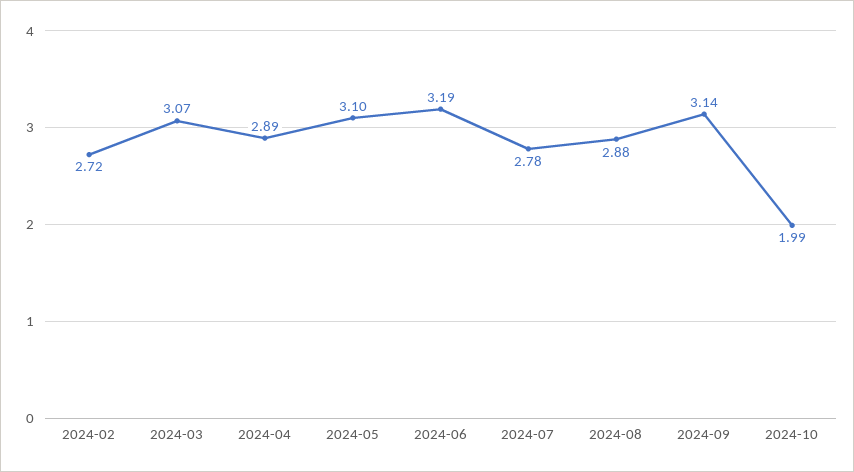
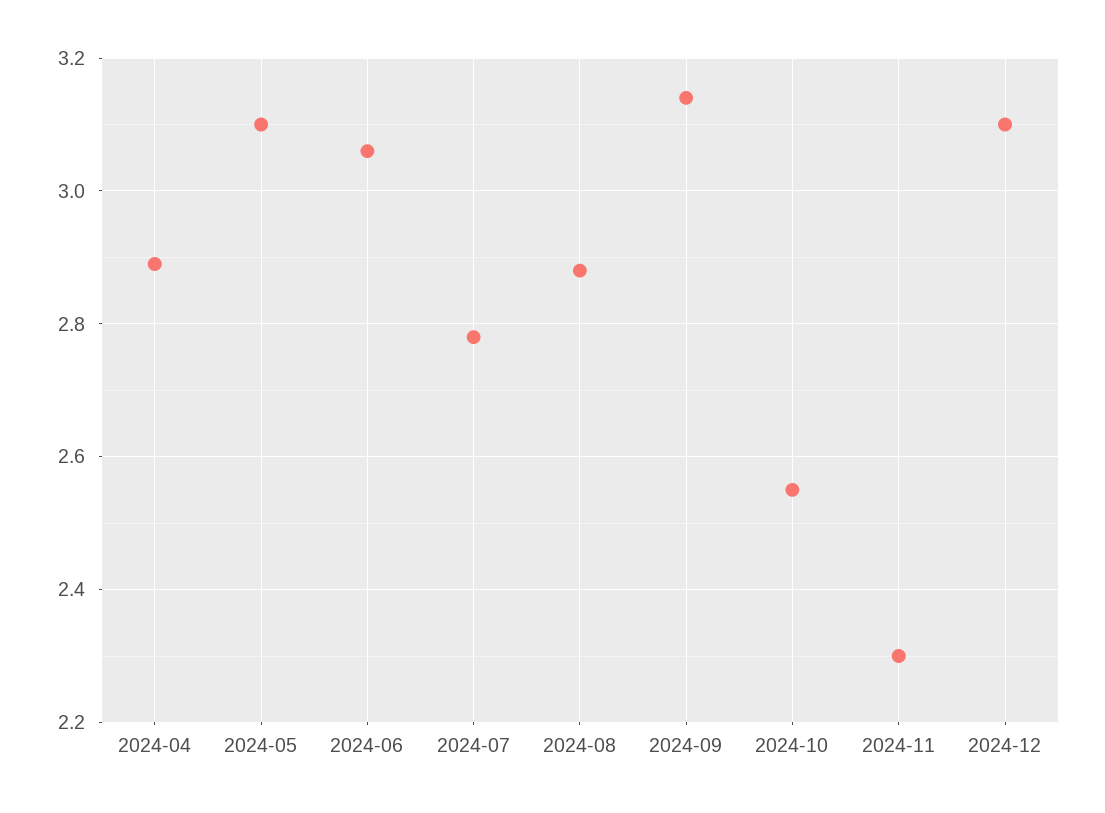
2024-02: 2.72 -> none
2024-03: 3.07 -> none
2024-06: 3.19 -> 3.05
2024-10: 1.99 -> 2.55
2024-11: none -> 2.3
2024-12: none -> 3.1

